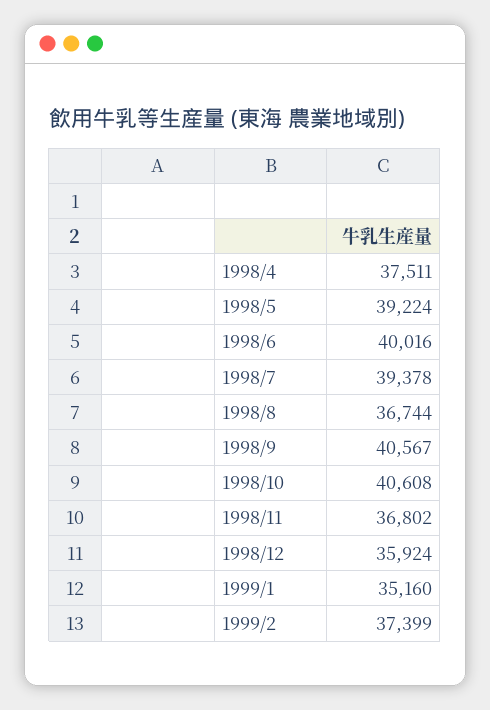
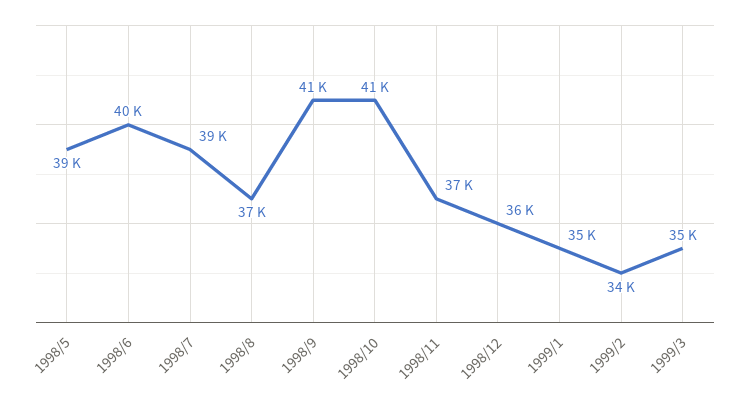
1998/4: 37511 -> none
1999/2: 37399 -> 34000
1999/3: none -> 35000

